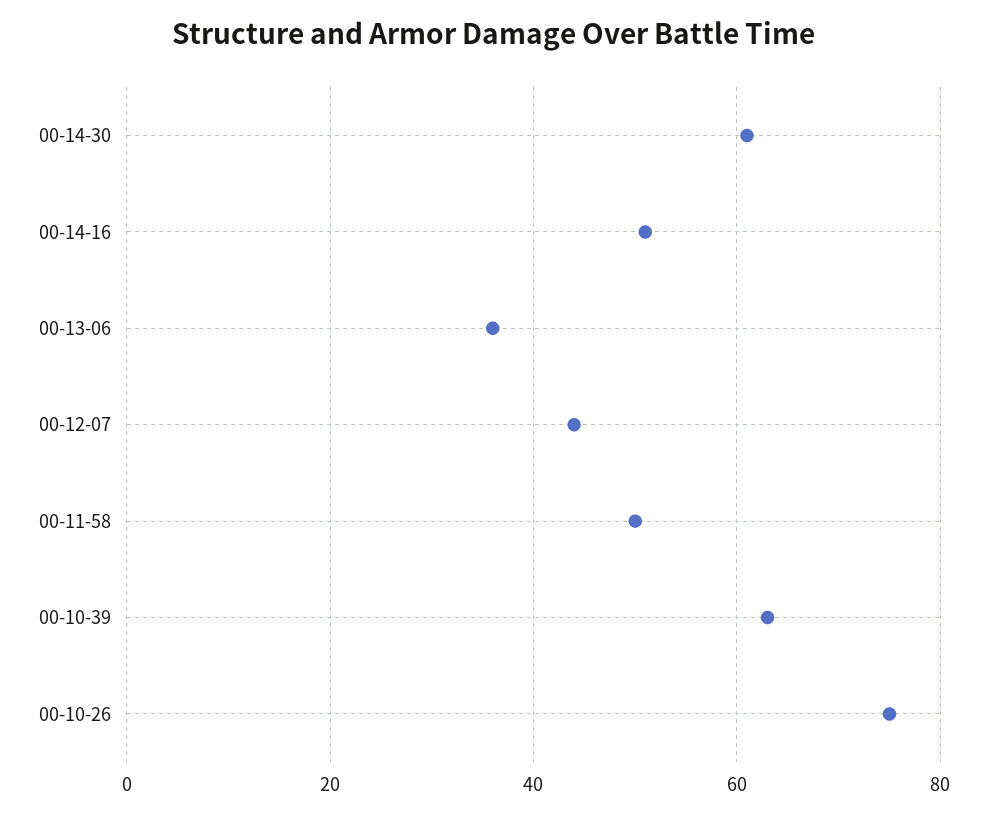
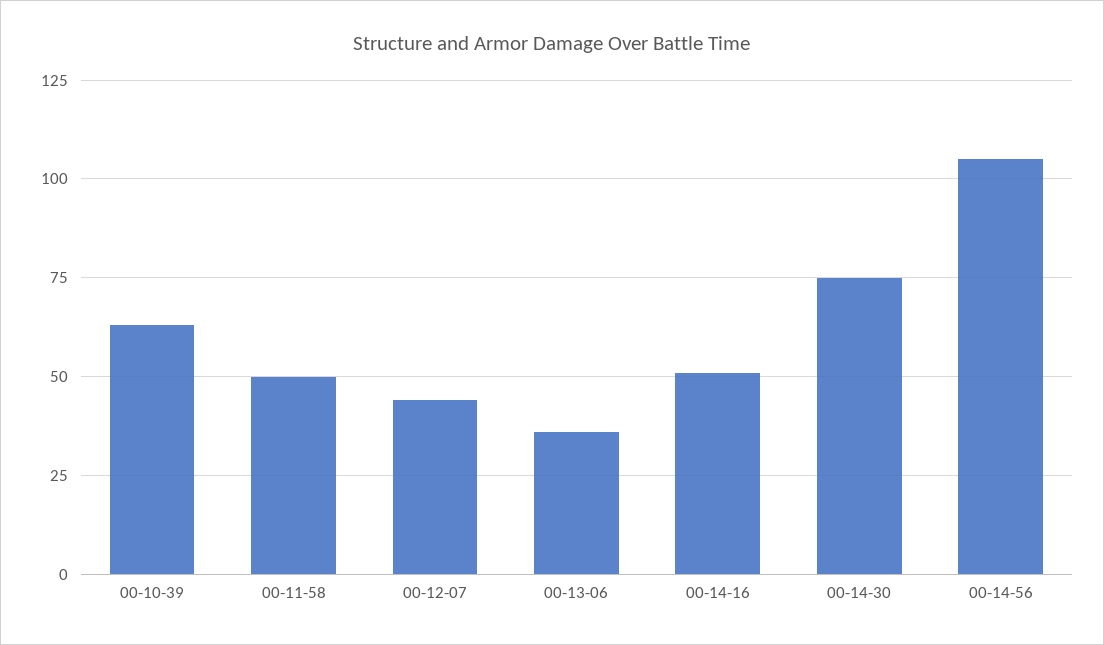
00-14-30: 60 -> 75
00-10-26: 75 -> none
00-14-56: none -> 105

